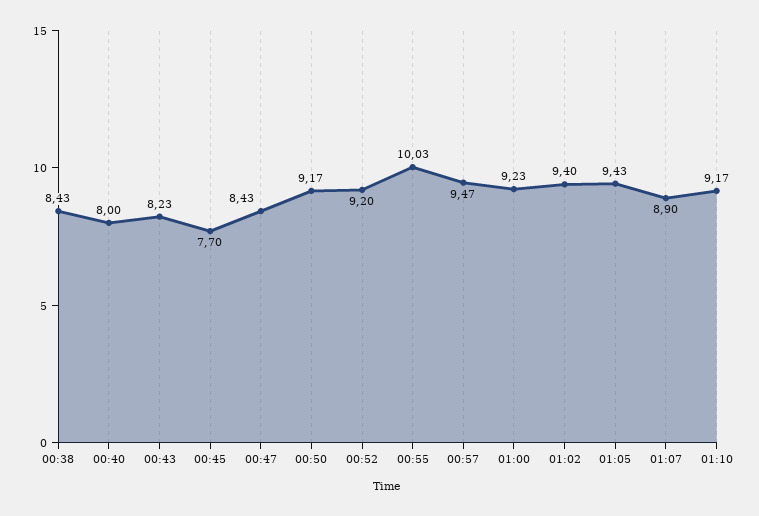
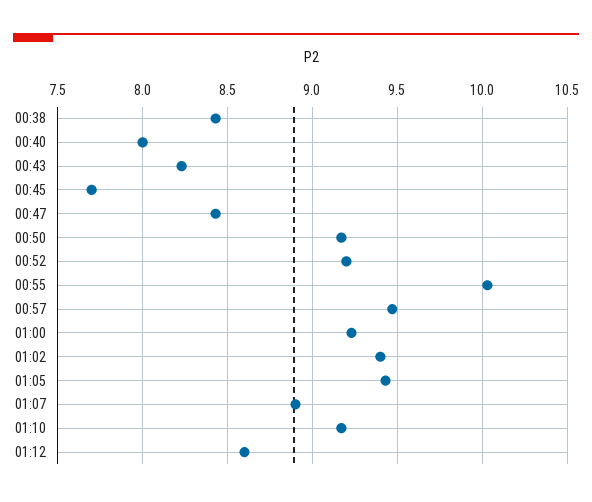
01:12: none -> 8.6

